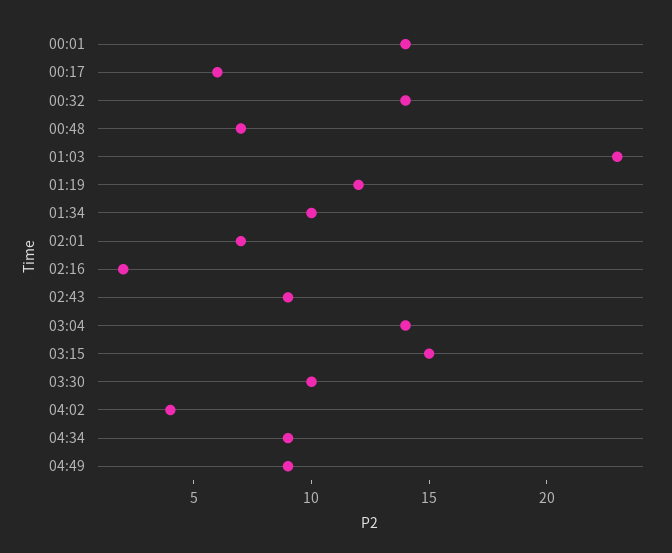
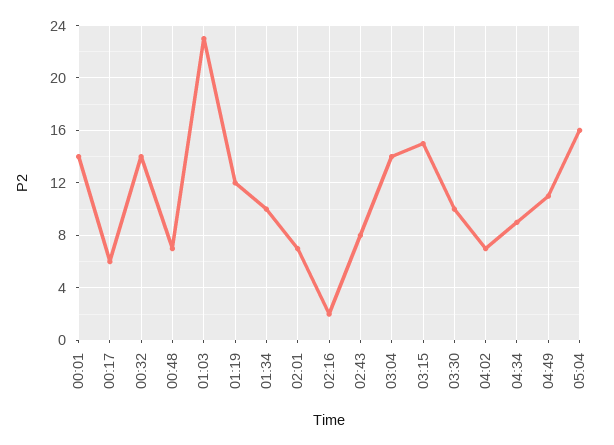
02:43: 9 -> 8
04:02: 4 -> 7
04:49: 9 -> 11
05:04: none -> 16

